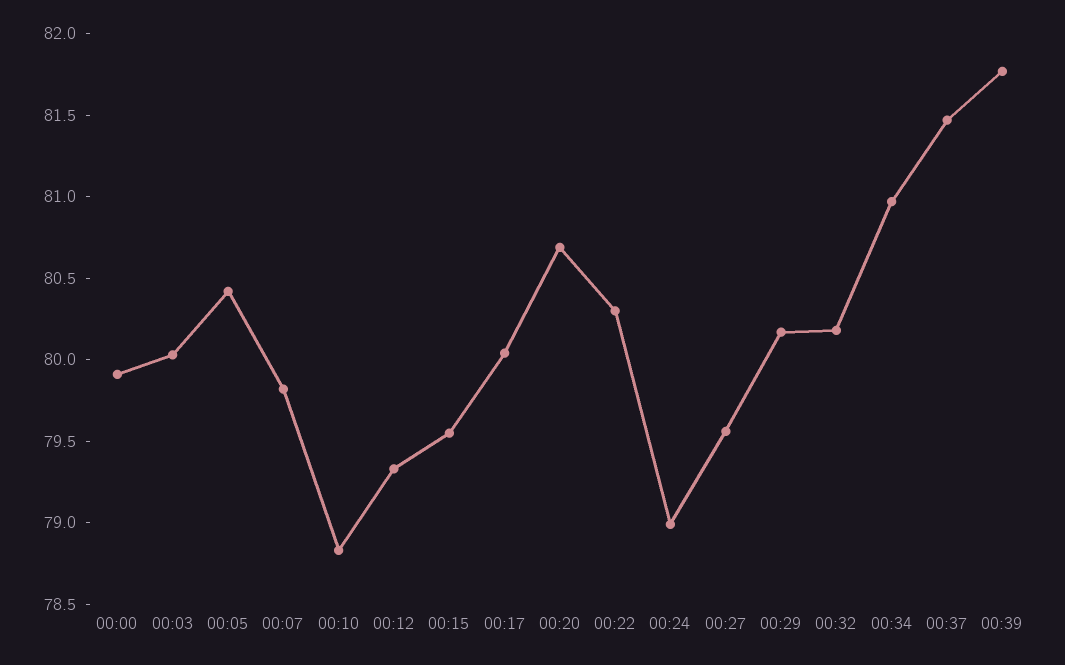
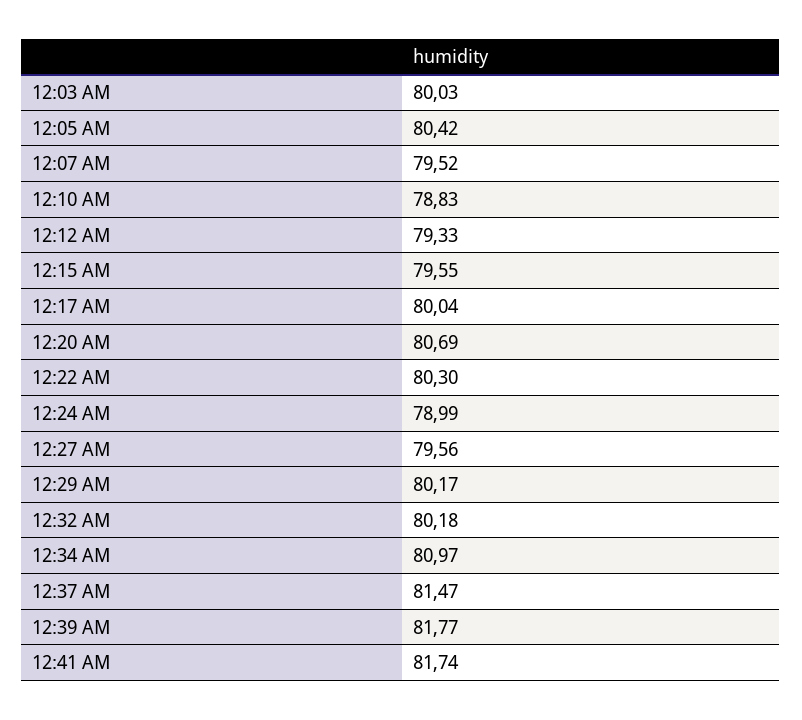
00:00: 79.9 -> none
00:07: 79.8 -> 79.52
12:41 AM: none -> 81.74

